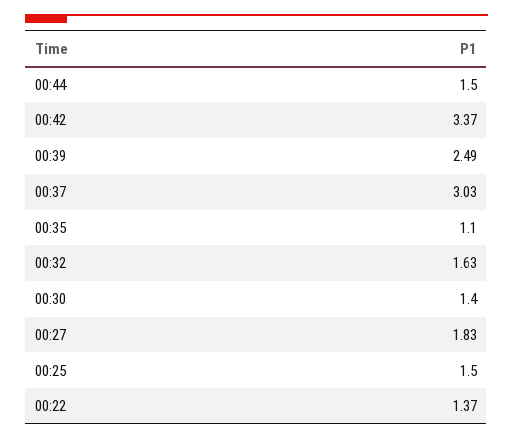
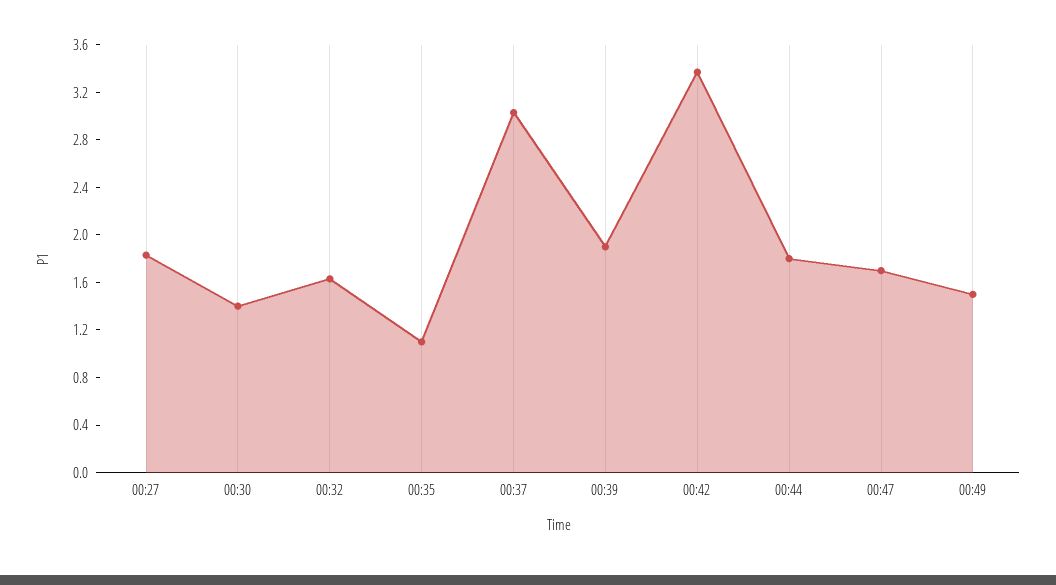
00:44: 1.5 -> 1.8
00:39: 2.49 -> 1.9
00:25: 1.5 -> none
00:22: 1.37 -> none
00:47: none -> 1.7
00:49: none -> 1.5

